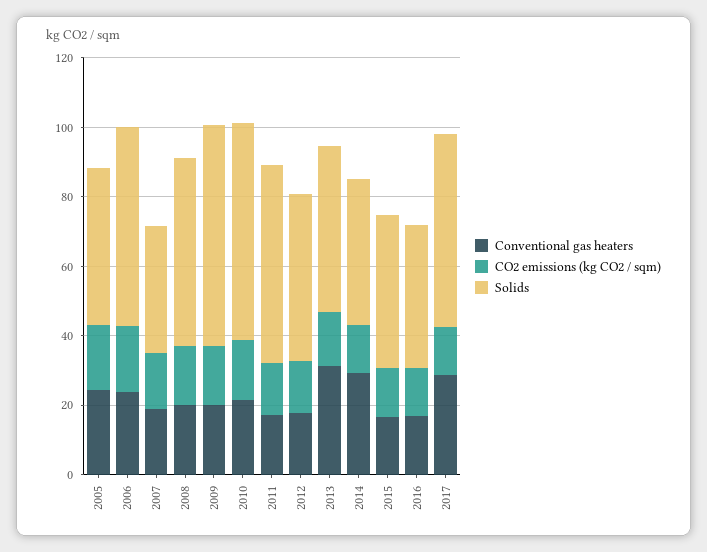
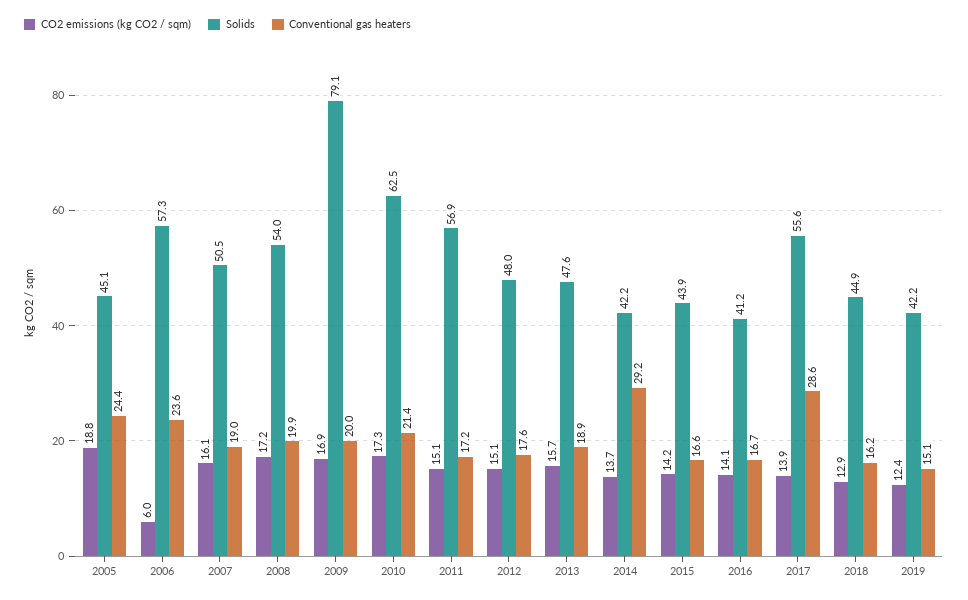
CO2 emissions (kg CO2 / sqm), 2006: 20 -> 6
Solids, 2007: 35 -> 50.5
Solids, 2009: 65 -> 79.1
Conventional gas heaters, 2013: 30 -> 18.9
CO2 emissions (kg CO2 / sqm), 2018: none -> 12.9
Solids, 2018: none -> 44.9
Conventional gas heaters, 2018: none -> 16.2
CO2 emissions (kg CO2 / sqm), 2019: none -> 12.4
Solids, 2019: none -> 42.2
Conventional gas heaters, 2019: none -> 15.1

